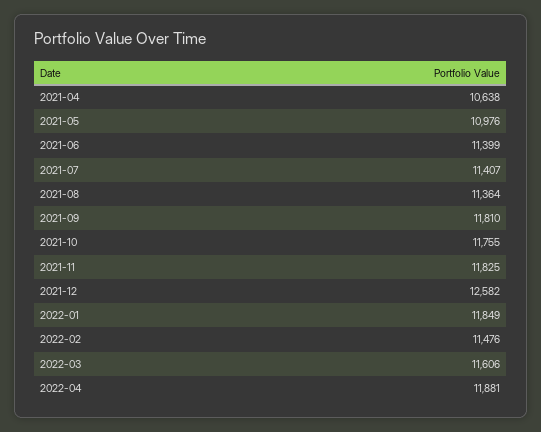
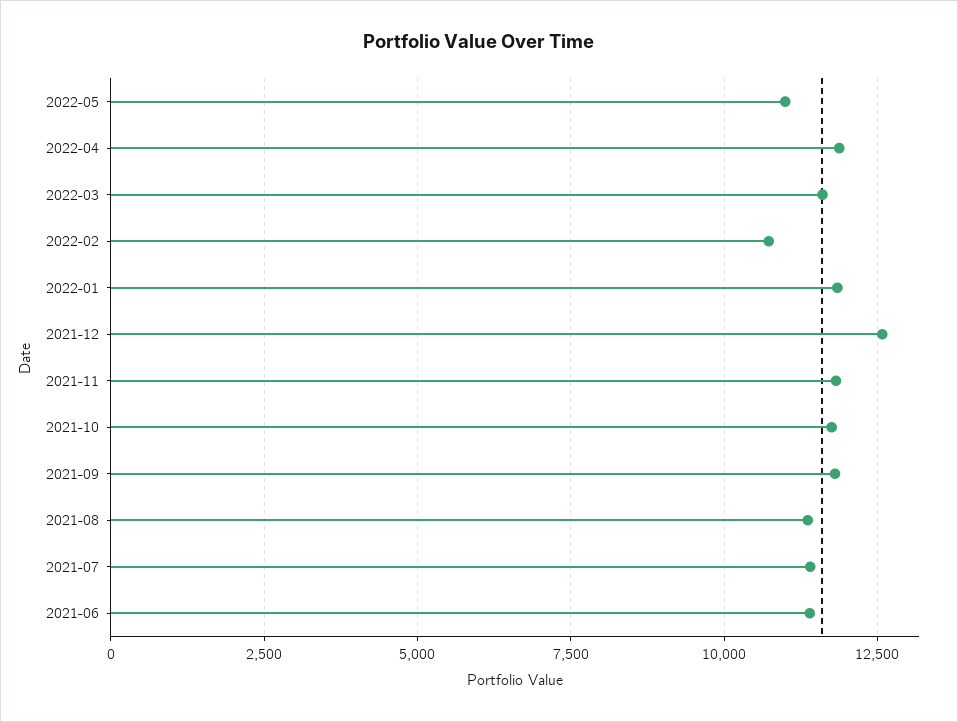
2021-04: 10638 -> none
2021-05: 10976 -> none
2022-02: 11476 -> 10750
2022-05: none -> 11000

